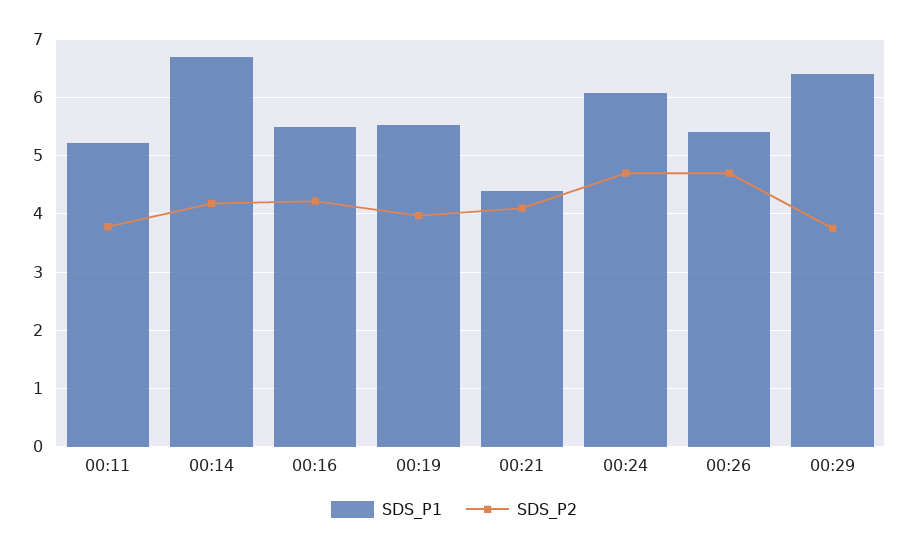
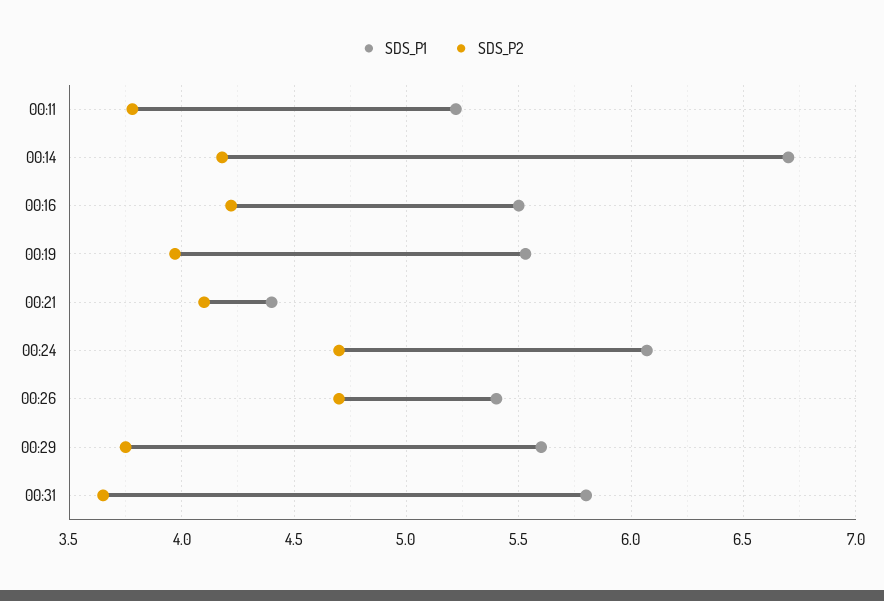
SDS_P1, 00:29: 6.4 -> 5.6
SDS_P1, 00:31: none -> 5.8
SDS_P2, 00:31: none -> 3.65

